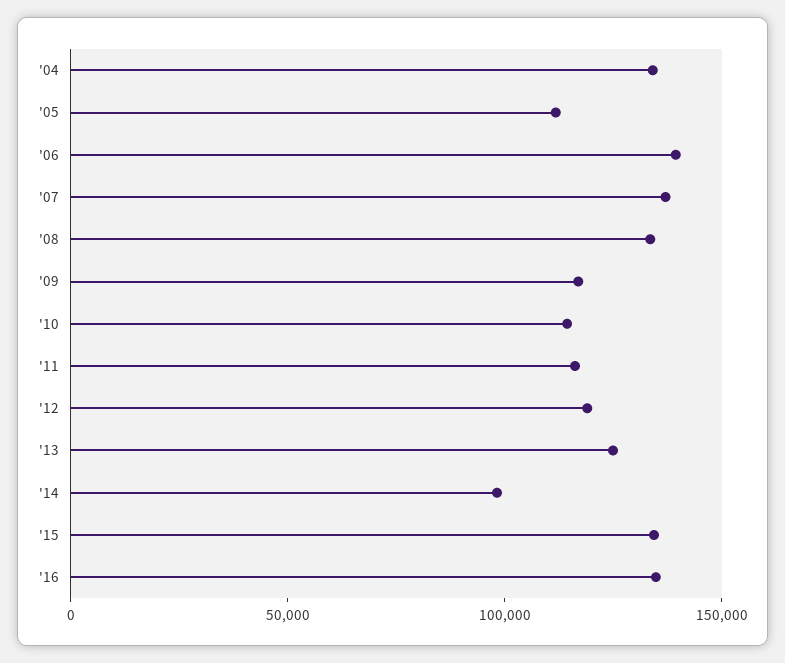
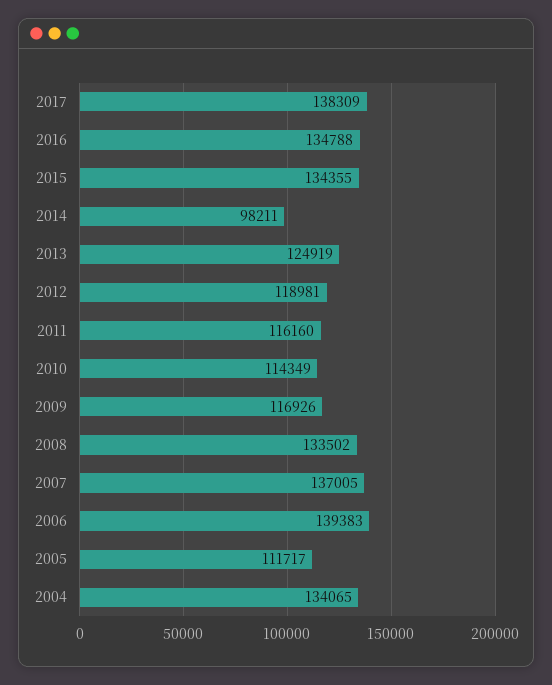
2017: none -> 138309

